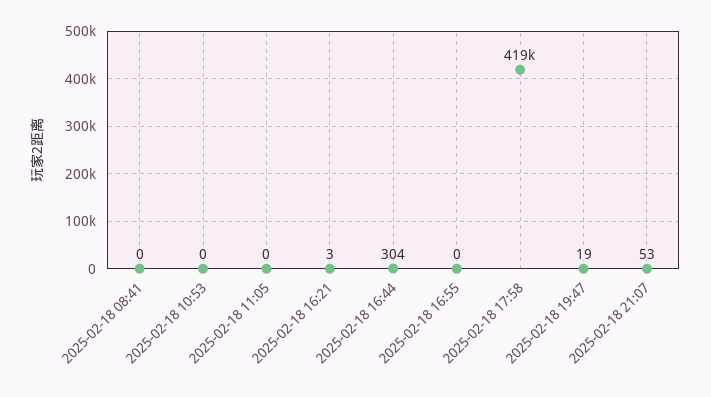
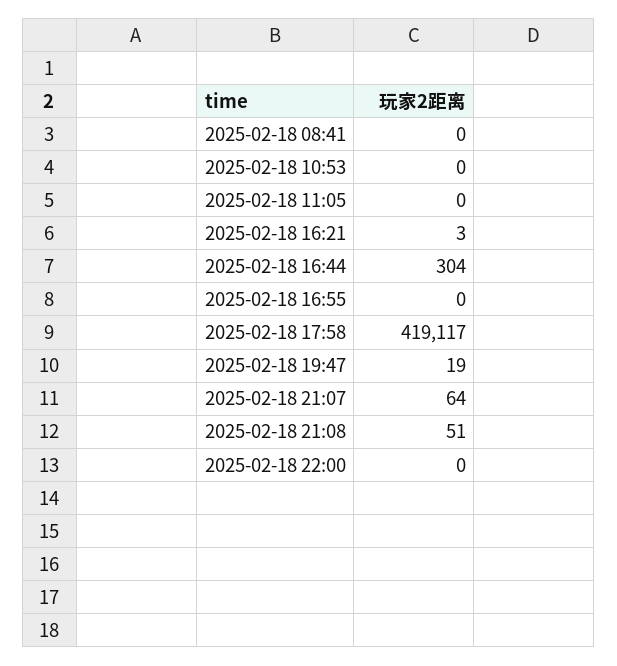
2025-02-18 21:07: 53 -> 64
2025-02-18 21:08: none -> 51
2025-02-18 22:00: none -> 0

